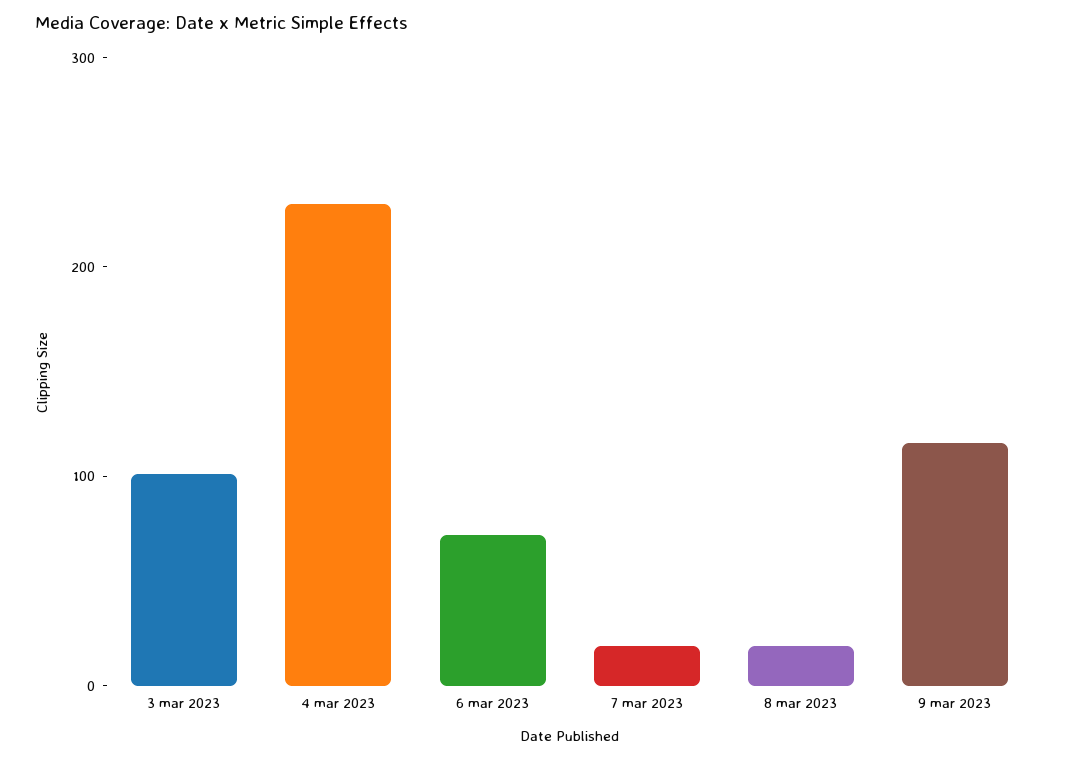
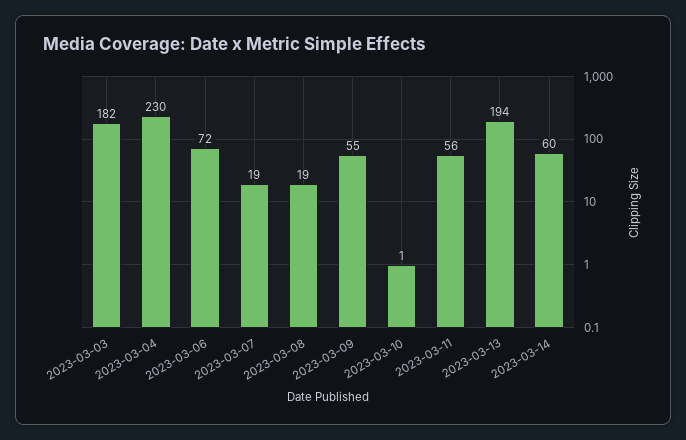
3 mar 2023: 100 -> 182
9 mar 2023: 120 -> 55
2023-03-10: none -> 1
2023-03-11: none -> 56
2023-03-13: none -> 194
2023-03-14: none -> 60

